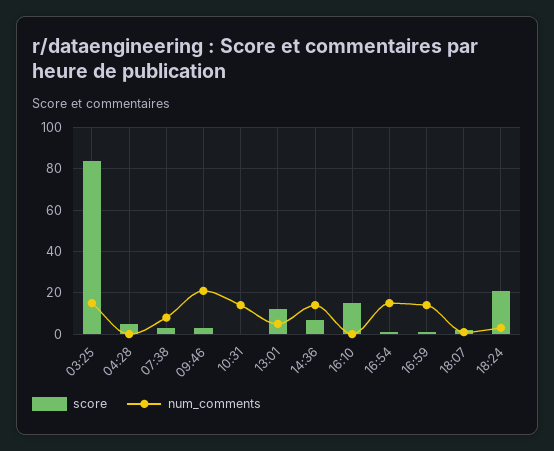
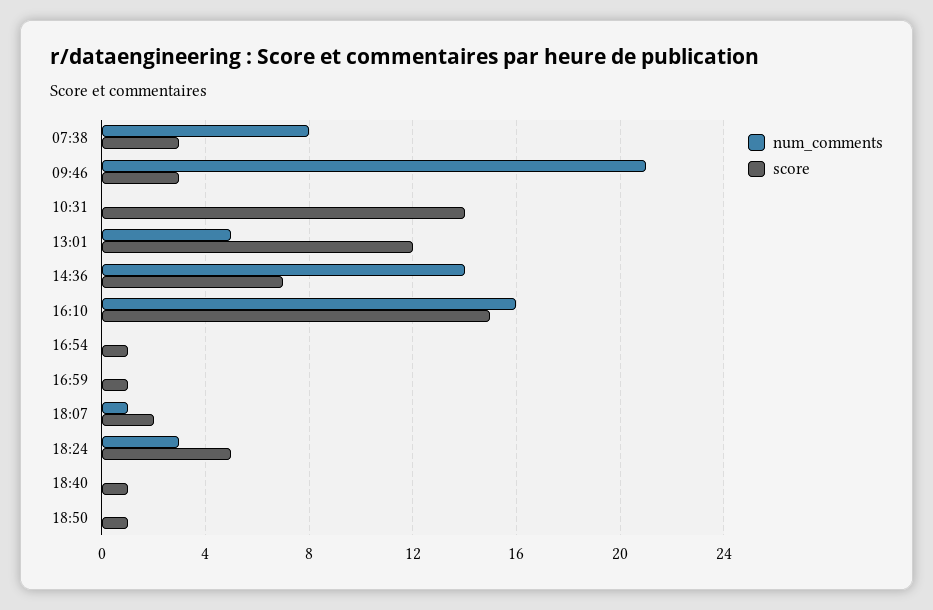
score, 03:25: 85 -> none
num_comments, 03:25: 15 -> none
score, 04:28: 5 -> none
num_comments, 04:28: 0 -> none
score, 10:31: 0 -> 14
num_comments, 10:31: 15 -> 0
num_comments, 16:10: 0 -> 16
num_comments, 16:54: 15 -> 0
num_comments, 16:59: 15 -> 0
score, 18:24: 20 -> 5
num_comments, 18:40: none -> 0
score, 18:40: none -> 1
num_comments, 18:50: none -> 0
score, 18:50: none -> 1

